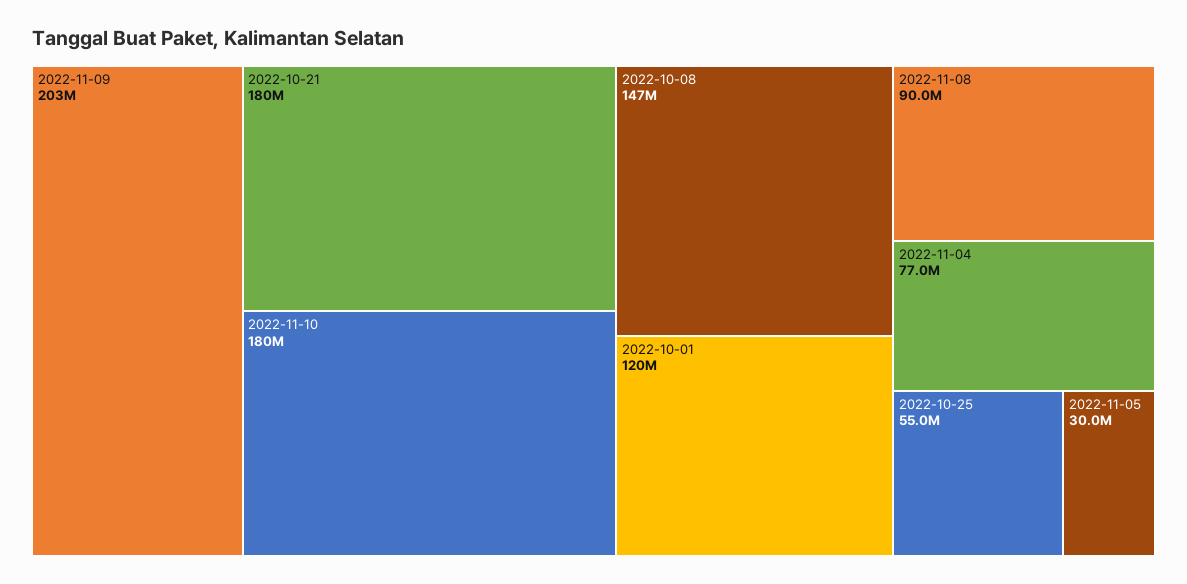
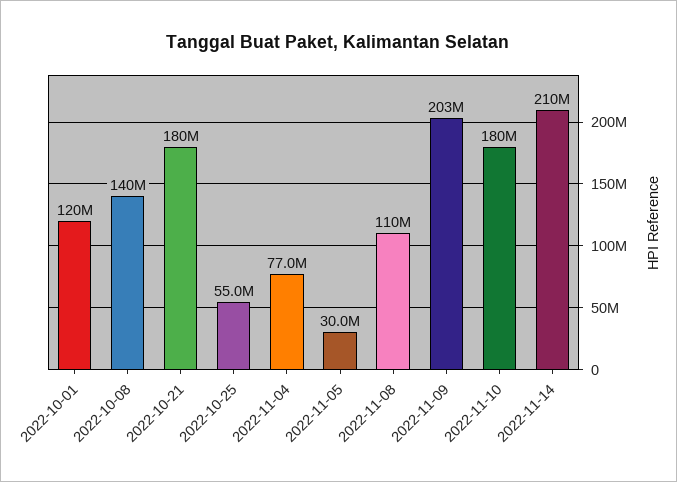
2022-10-08: 147000000 -> 140000000
2022-11-08: 90000000 -> 110000000
2022-11-14: none -> 210000000

